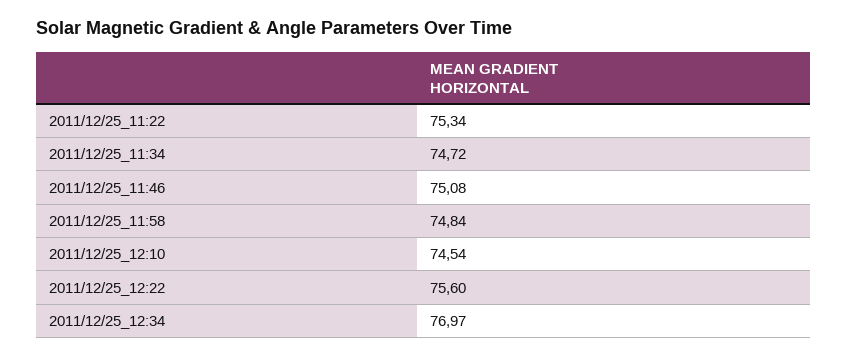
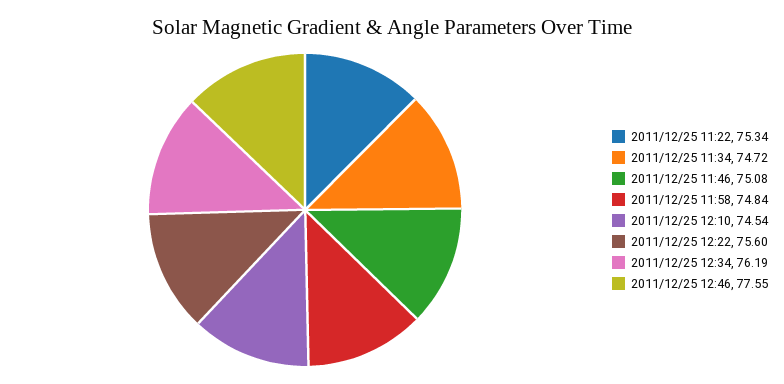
2011/12/25_12:34: 76.97 -> 76.19
2011/12/25 12:46: none -> 77.55

